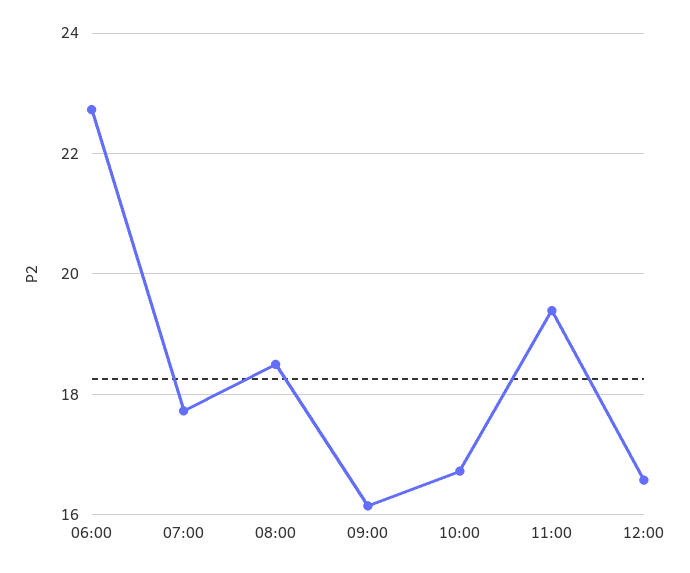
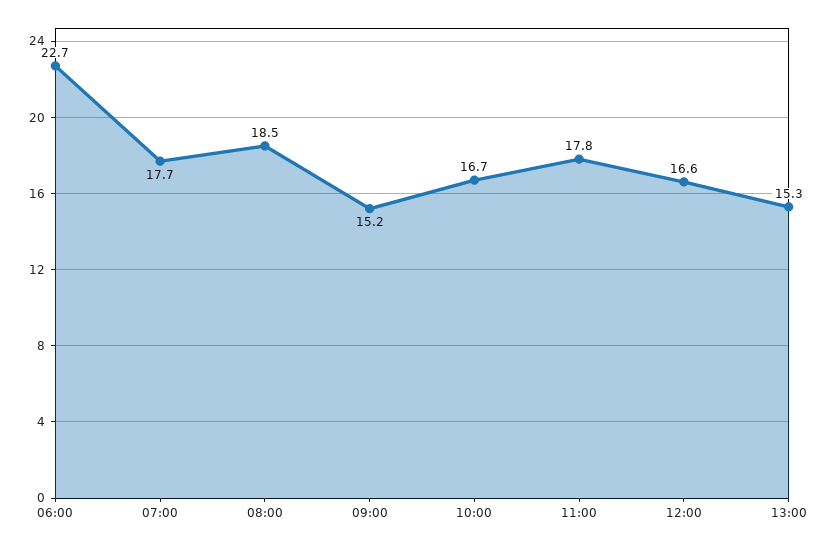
09:00: 16.2 -> 15.2
11:00: 19.4 -> 17.8
13:00: none -> 15.3

